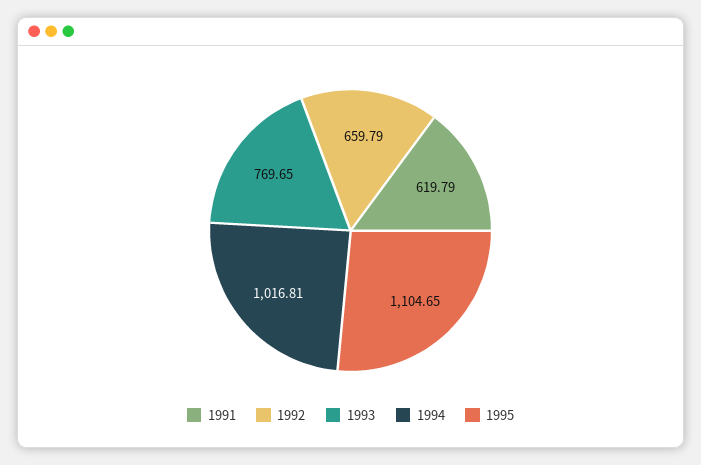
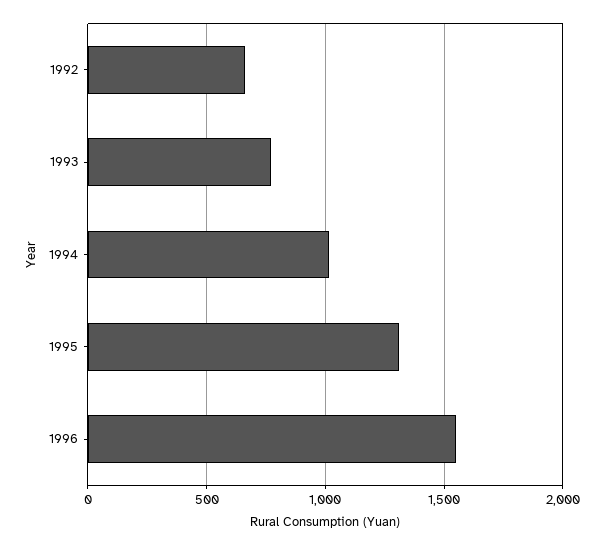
1991: 619.79 -> none
1995: 1104.65 -> 1300
1996: none -> 1550

